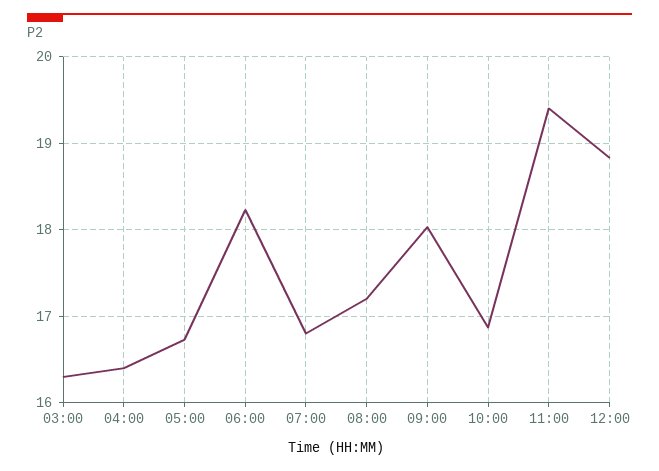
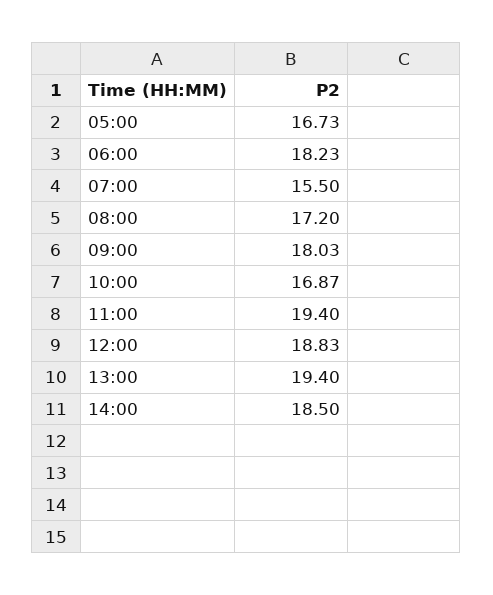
03:00: 16.3 -> none
04:00: 16.4 -> none
07:00: 16.8 -> 15.5
13:00: none -> 19.4
14:00: none -> 18.5

